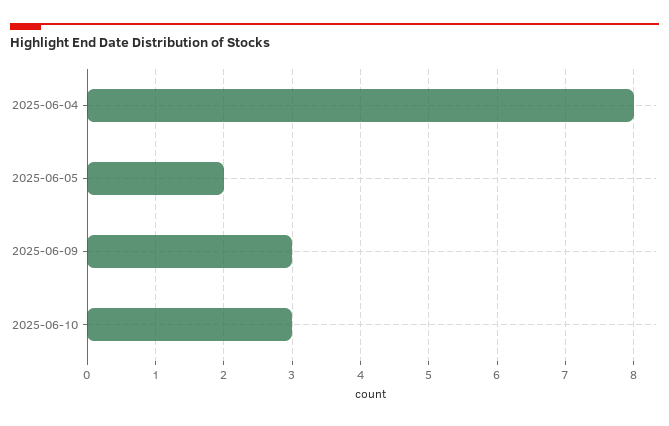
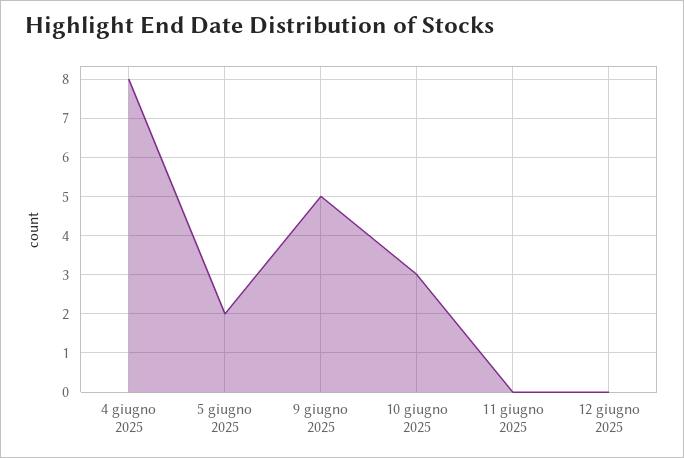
2025-06-09: 3 -> 5
11 giugno 2025: none -> 0
12 giugno 2025: none -> 0

